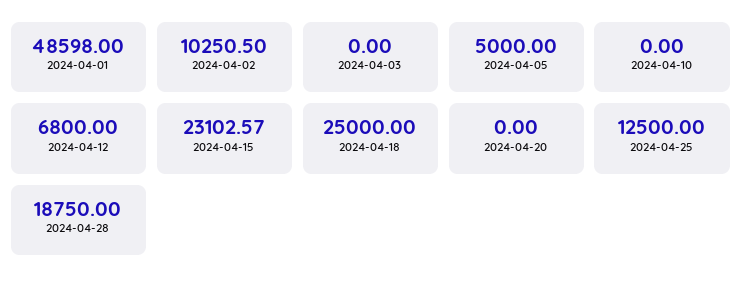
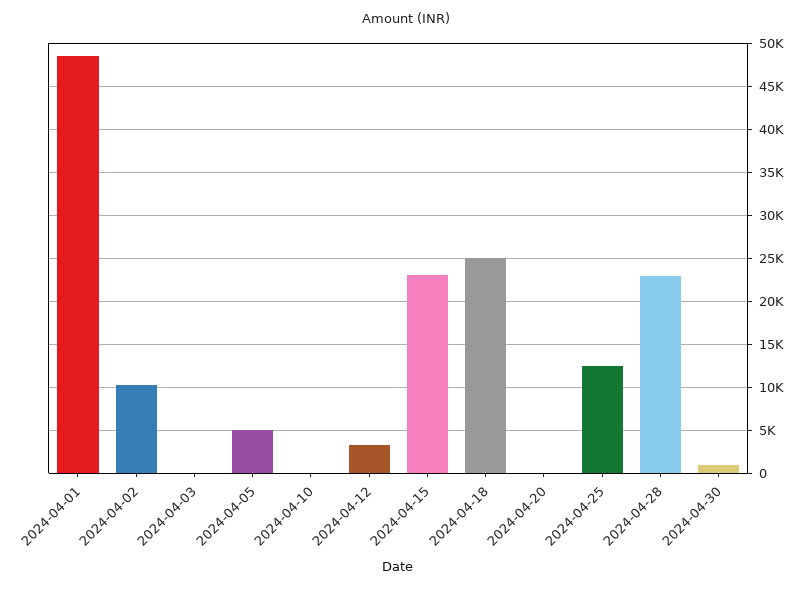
2024-04-12: 6800 -> 3000
2024-04-28: 18750 -> 23000
2024-04-30: none -> 1000

